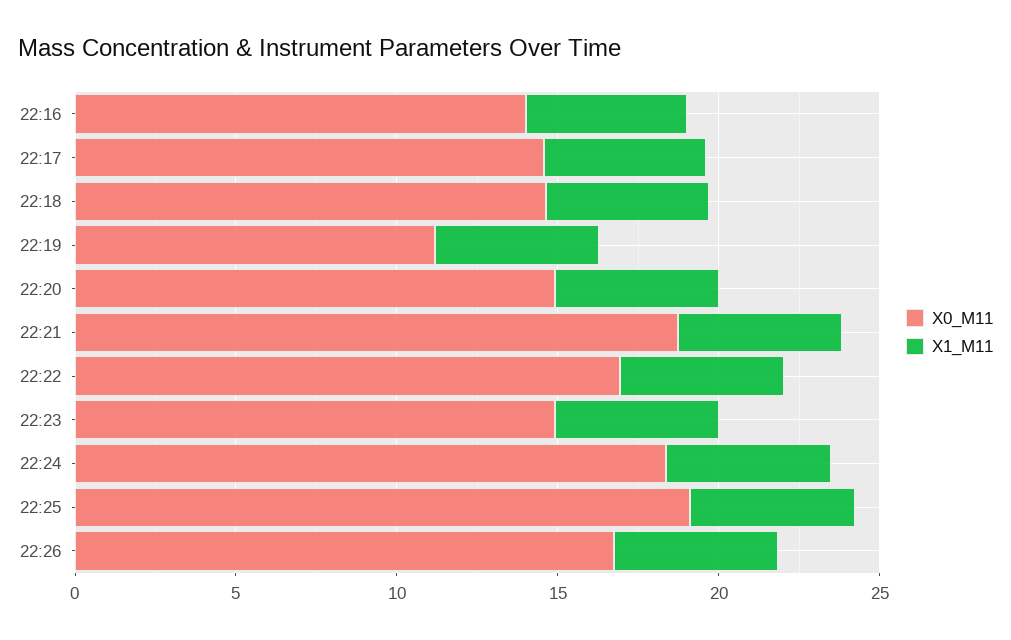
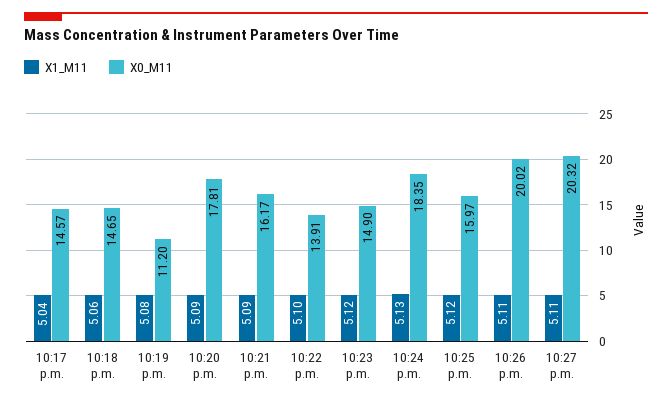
X0_M11, 22:16: 14 -> none
X1_M11, 22:16: 5 -> none
X0_M11, 22:20: 15 -> 17.81
X0_M11, 22:21: 19 -> 16.17
X0_M11, 22:22: 17 -> 13.91
X0_M11, 22:25: 19 -> 15.97
X0_M11, 22:26: 17 -> 20.02
X1_M11, 10:27 p.m.: none -> 5.11
X0_M11, 10:27 p.m.: none -> 20.32

